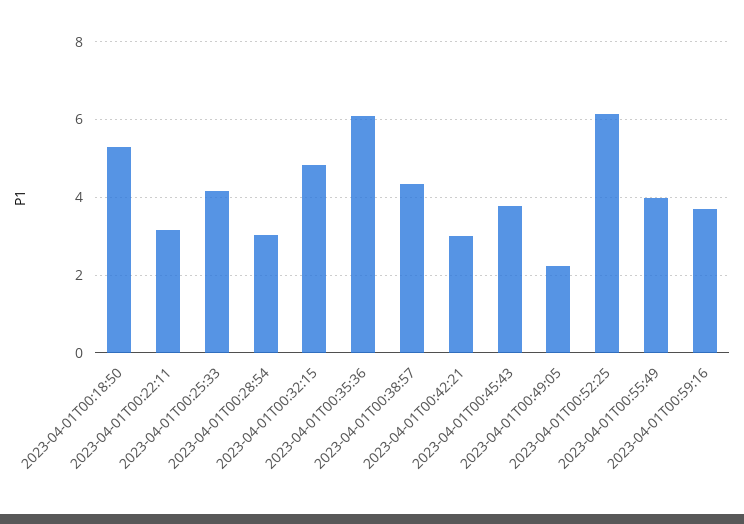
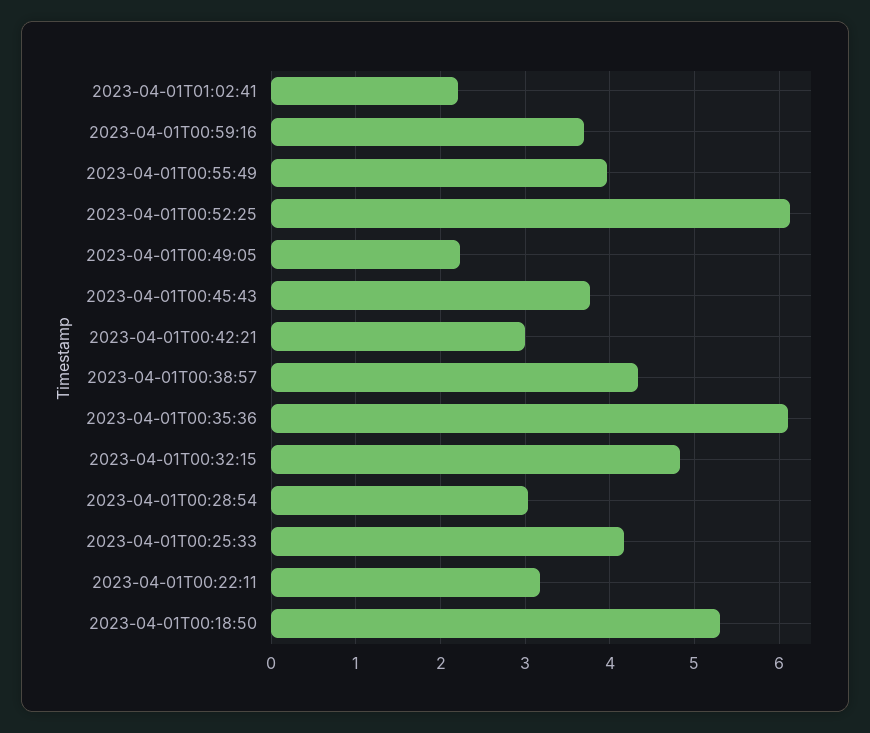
2023-04-01T01:02:41: none -> 2.2

